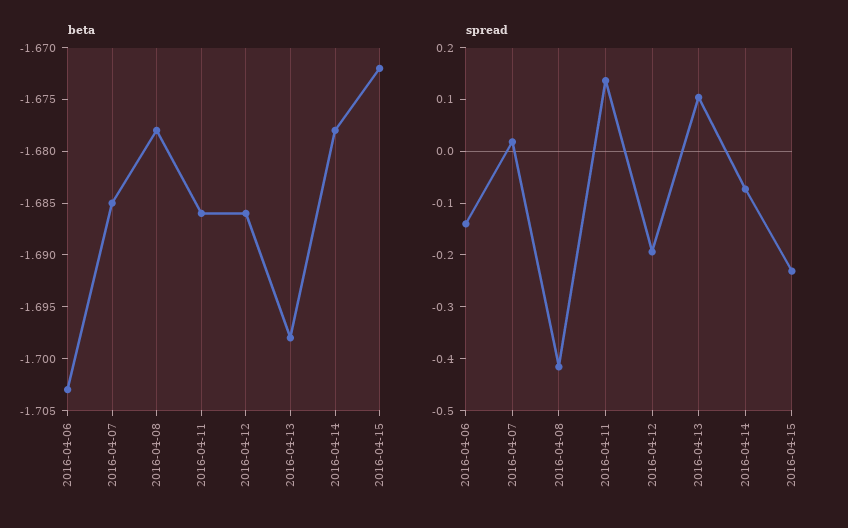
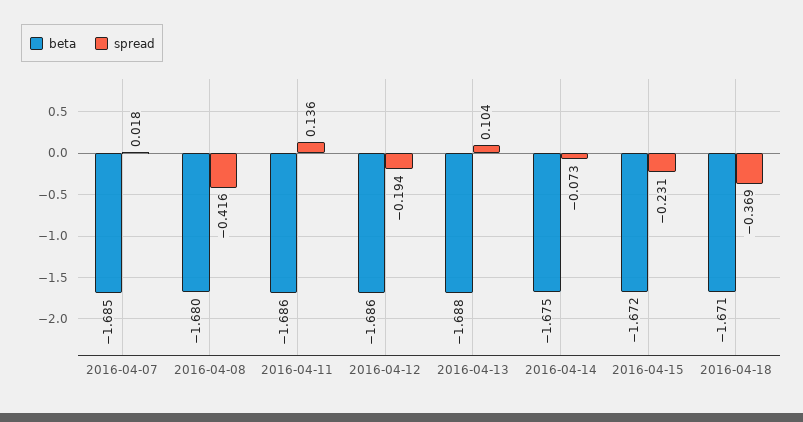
beta, 2016-04-06: -1.703 -> none
beta, 2016-04-08: -1.678 -> -1.68
beta, 2016-04-13: -1.698 -> -1.688
beta, 2016-04-14: -1.678 -> -1.675
spread, 2016-04-06: -0.14 -> none
beta, 2016-04-18: none -> -1.671
spread, 2016-04-18: none -> -0.369

